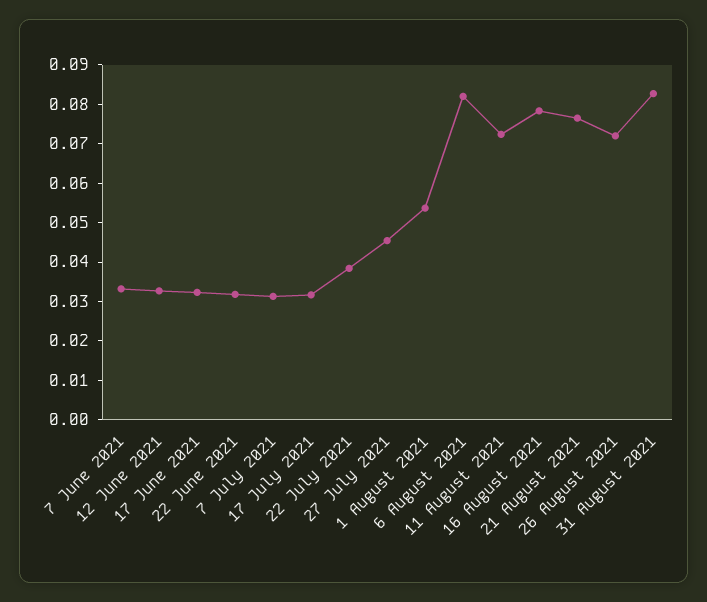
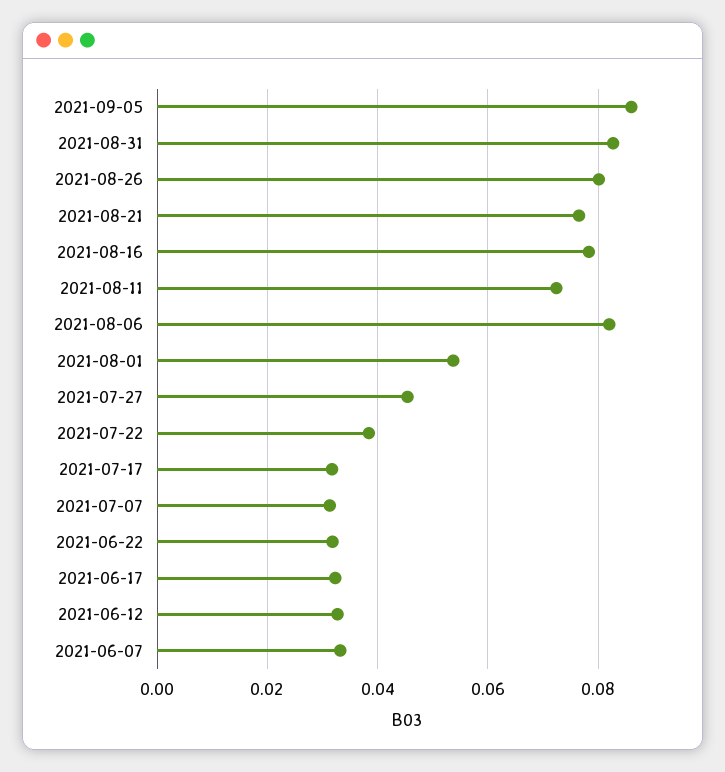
26 August 2021: 0.0725 -> 0.08
2021-09-05: none -> 0.086

